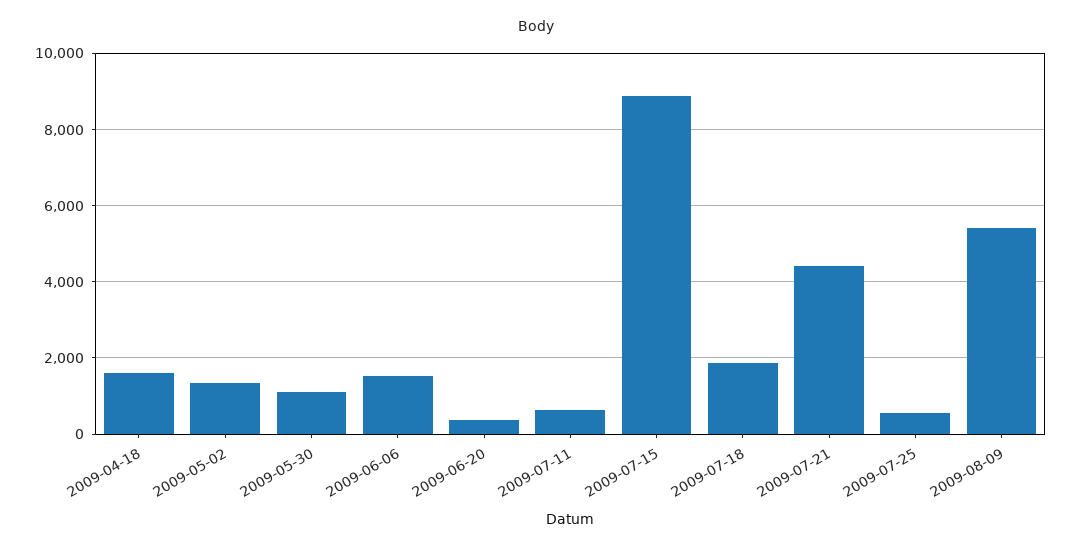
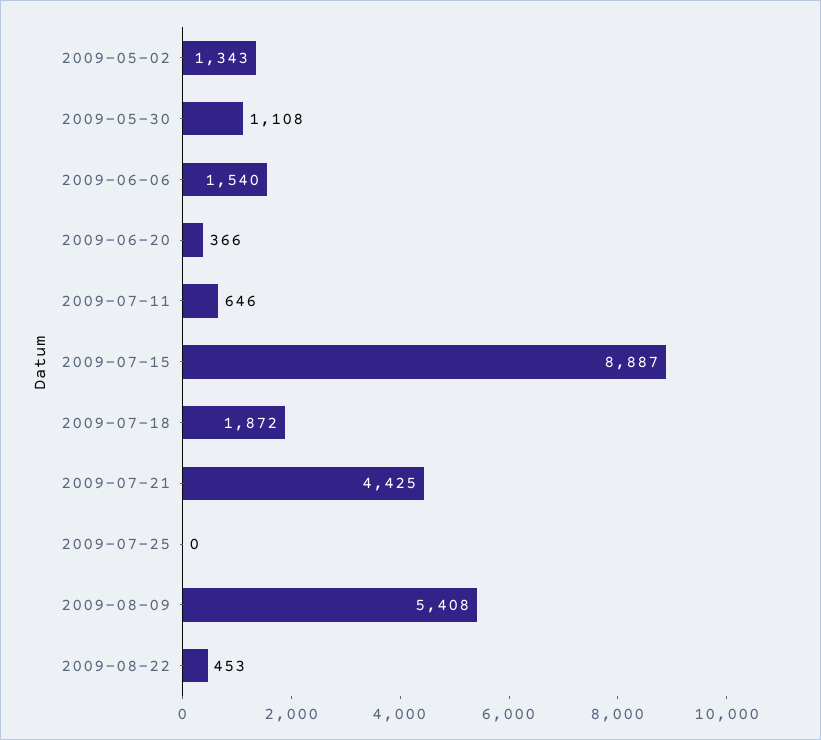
2009-04-18: 1600 -> none
2009-07-25: 600 -> 0
2009-08-22: none -> 453

